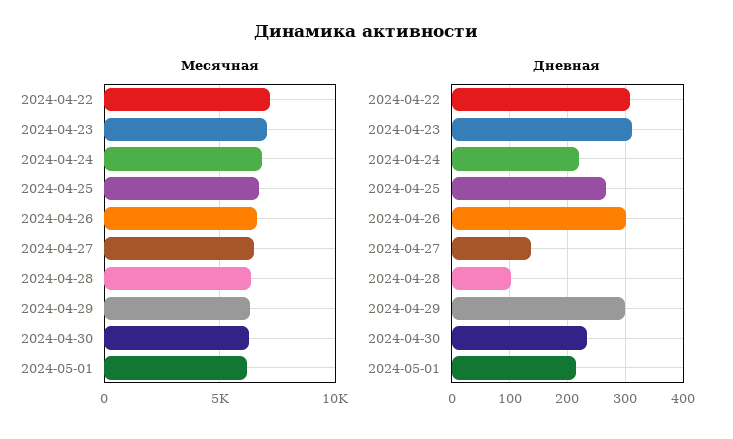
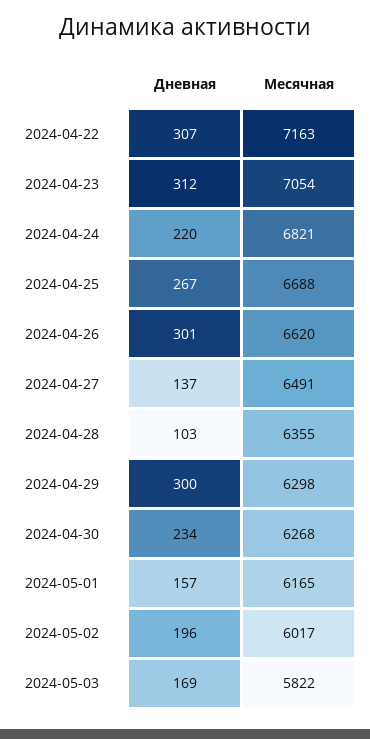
Дневная, 2024-05-01: 220 -> 157
Дневная, 2024-05-02: none -> 196
Месячная, 2024-05-02: none -> 6017
Дневная, 2024-05-03: none -> 169
Месячная, 2024-05-03: none -> 5822

